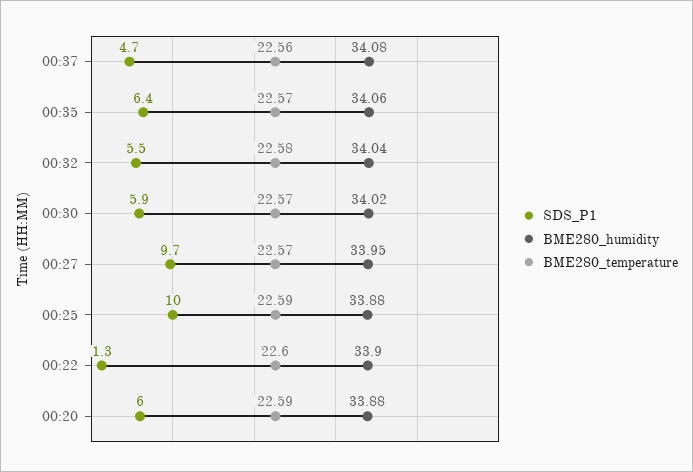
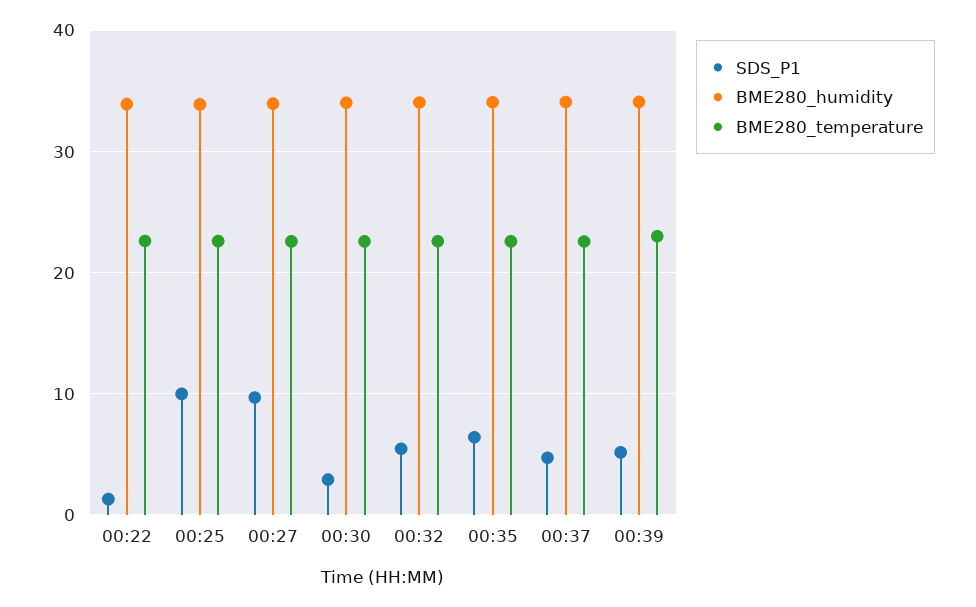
SDS_P1, 00:30: 5.9 -> 3
SDS_P1, 00:20: 6 -> none
BME280_humidity, 00:20: 33.88 -> none
BME280_temperature, 00:20: 22.59 -> none
SDS_P1, 00:39: none -> 5
BME280_humidity, 00:39: none -> 34
BME280_temperature, 00:39: none -> 23

